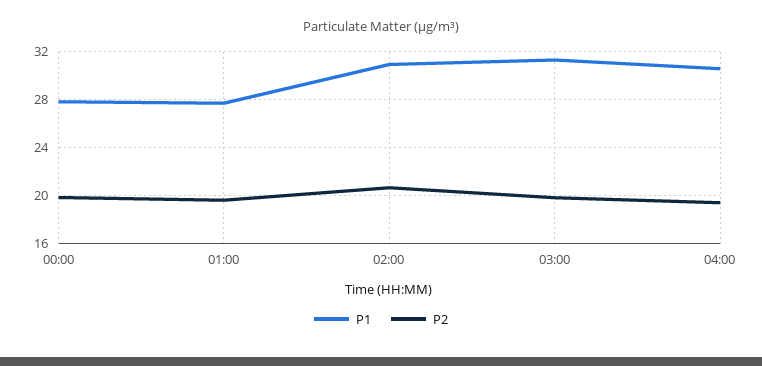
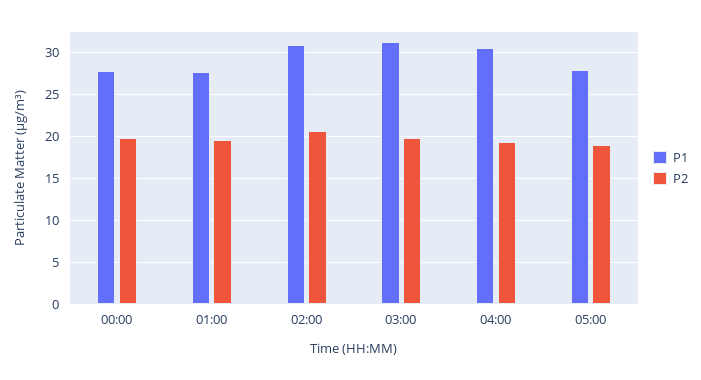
P1, 05:00: none -> 28
P2, 05:00: none -> 19

